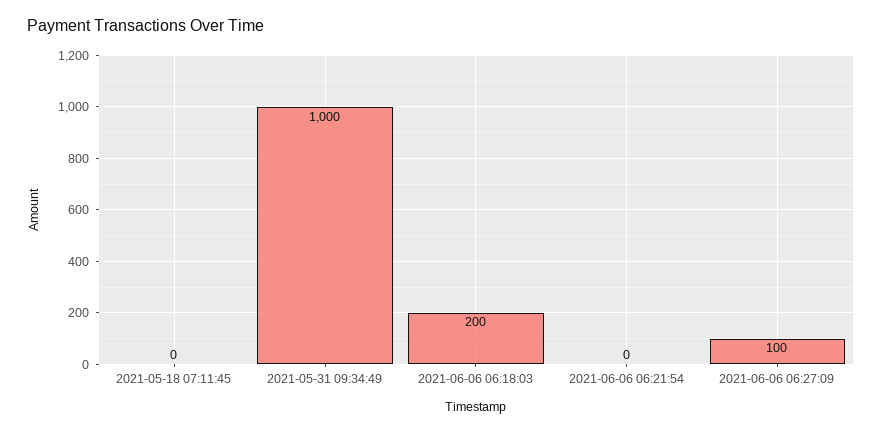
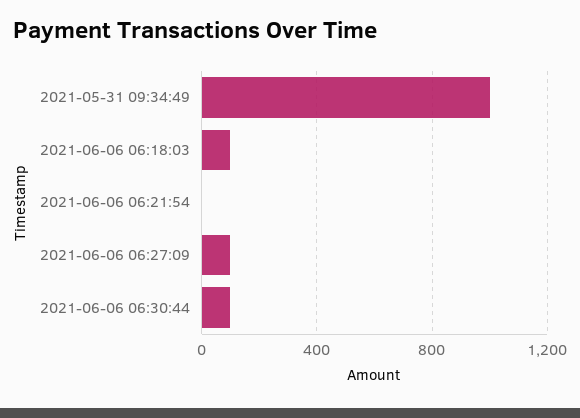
2021-05-18 07:11:45: 0 -> none
2021-06-06 06:18:03: 200 -> 100
2021-06-06 06:30:44: none -> 100

